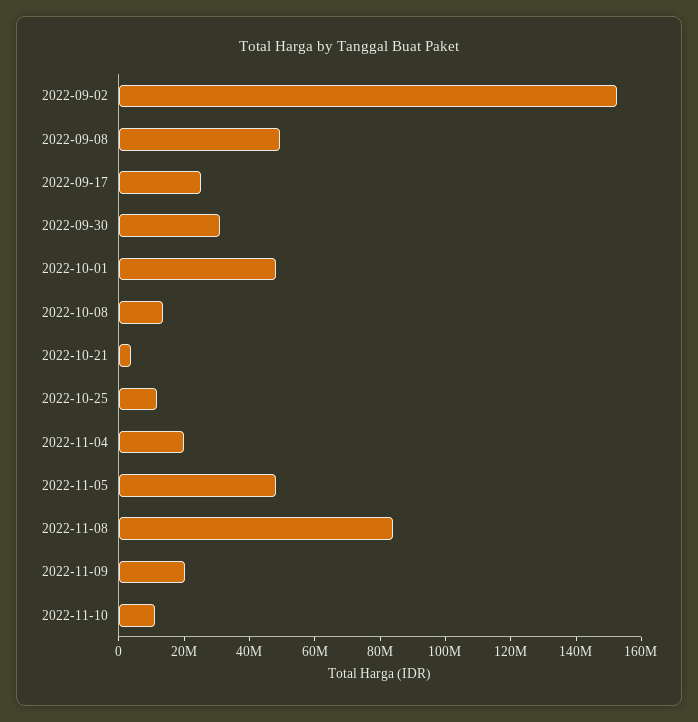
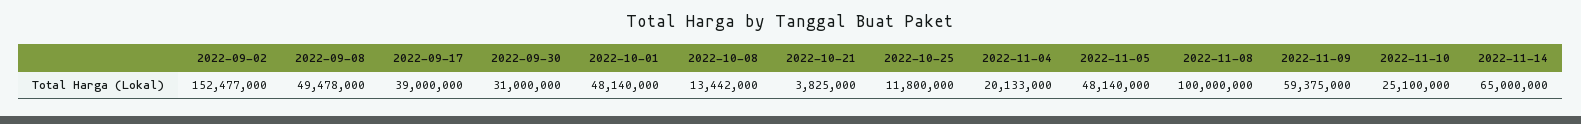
2022-09-17: 25000000 -> 39000000
2022-11-08: 85000000 -> 100000000
2022-11-09: 20000000 -> 59375000
2022-11-10: 10000000 -> 25100000
2022-11-14: none -> 65000000

